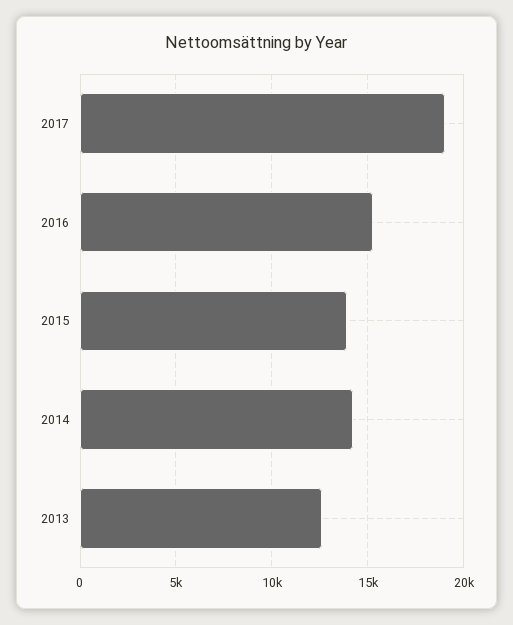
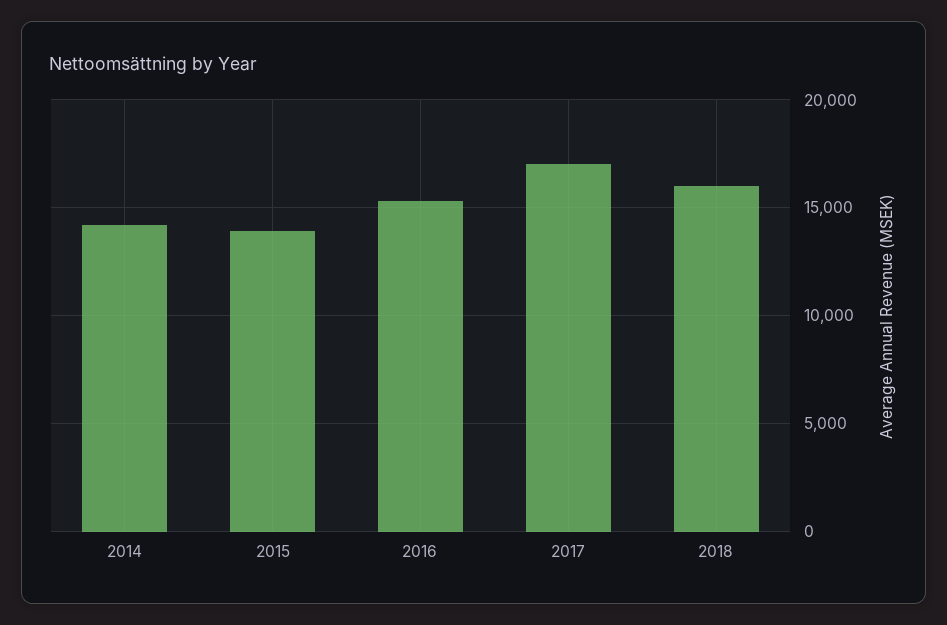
2017: 19000 -> 17000
2013: 12500 -> none
2018: none -> 16000

